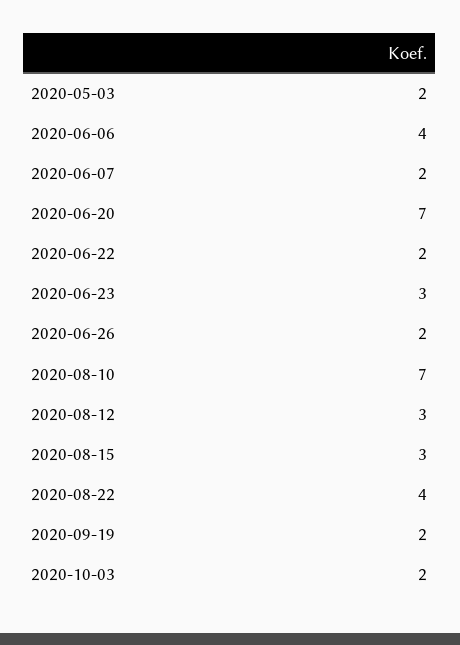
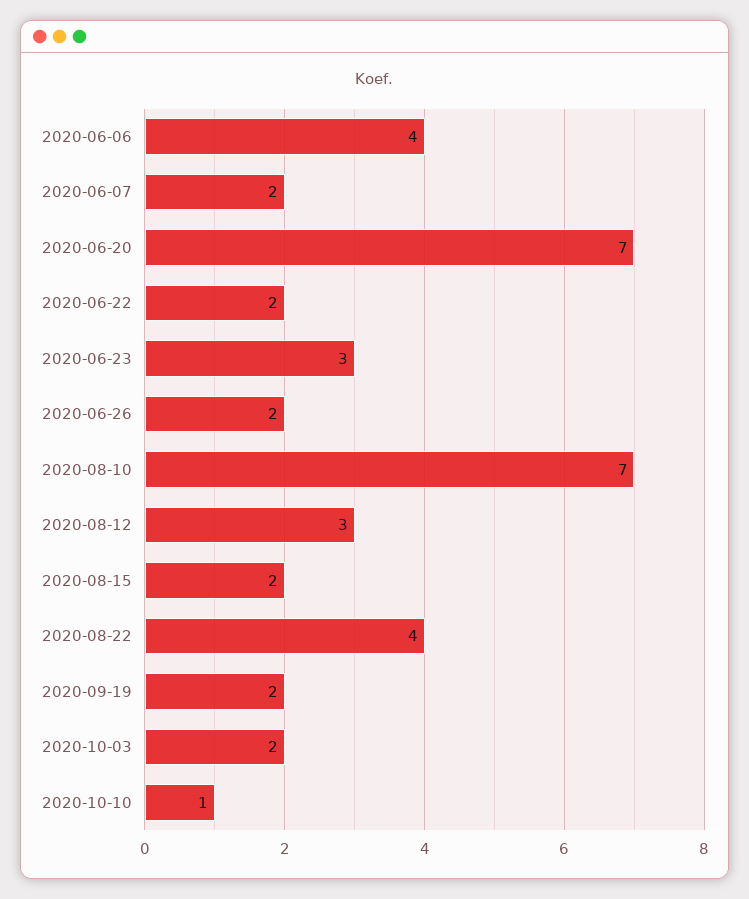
2020-05-03: 2 -> none
2020-08-15: 3 -> 2
2020-10-10: none -> 1

